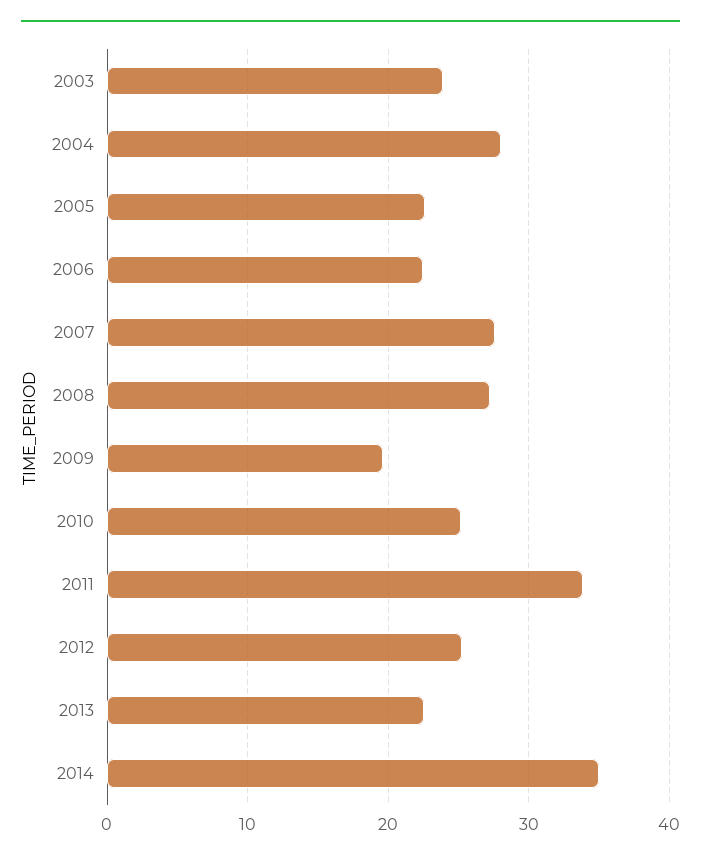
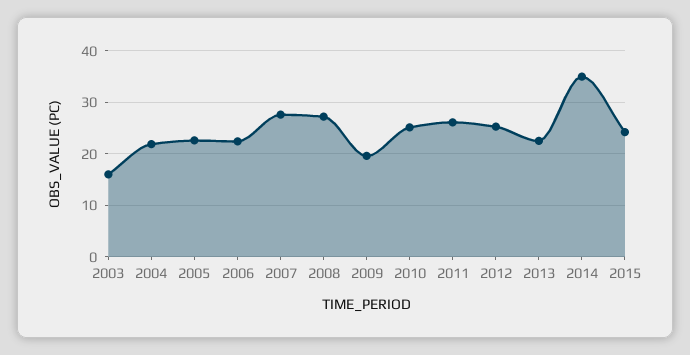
2003: 24 -> 16
2004: 28 -> 22
2011: 34 -> 26
2015: none -> 24

